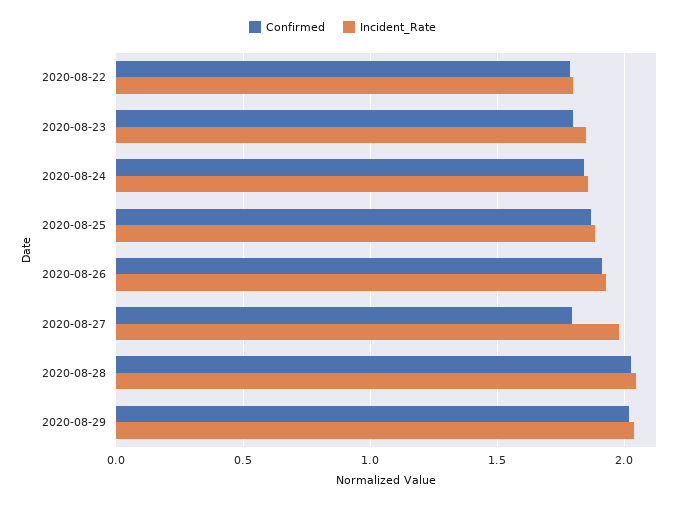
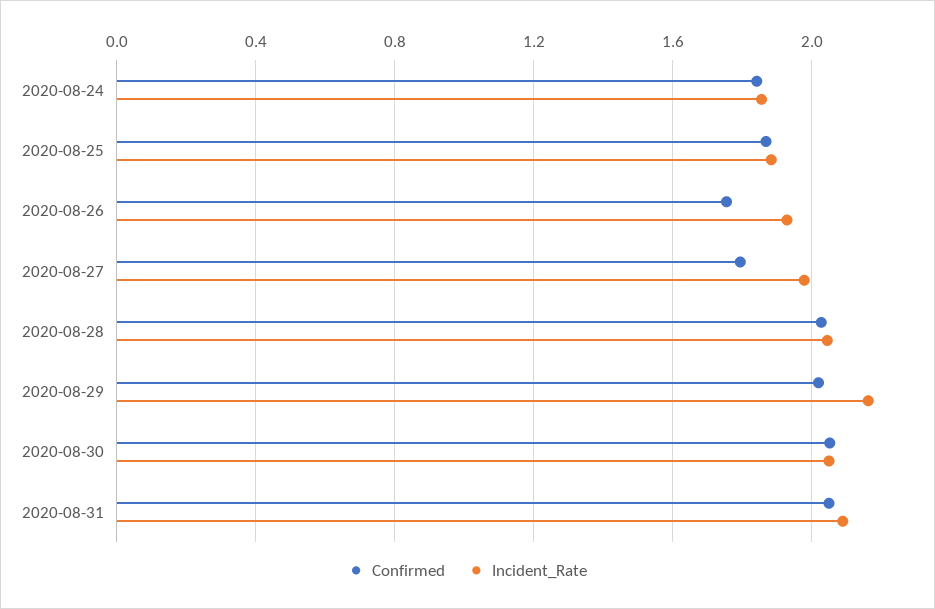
Confirmed, 2020-08-22: 1.8 -> none
Incident_Rate, 2020-08-22: 1.8 -> none
Confirmed, 2020-08-23: 1.8 -> none
Incident_Rate, 2020-08-23: 1.85 -> none
Confirmed, 2020-08-26: 1.9 -> 1.75
Incident_Rate, 2020-08-29: 2.05 -> 2.15
Confirmed, 2020-08-30: none -> 2.05
Incident_Rate, 2020-08-30: none -> 2.05
Confirmed, 2020-08-31: none -> 2.05
Incident_Rate, 2020-08-31: none -> 2.1

